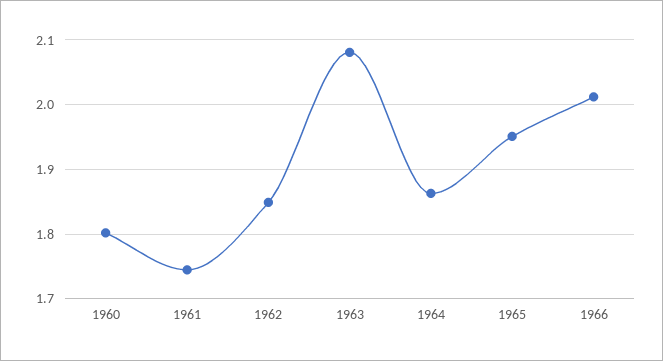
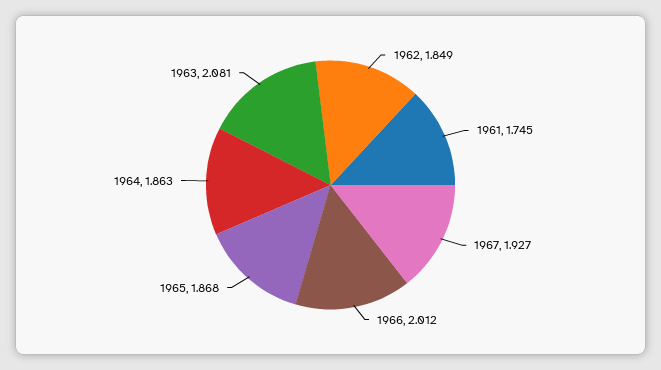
1960: 1.8 -> none
1965: 1.95 -> 1.868
1967: none -> 1.927

